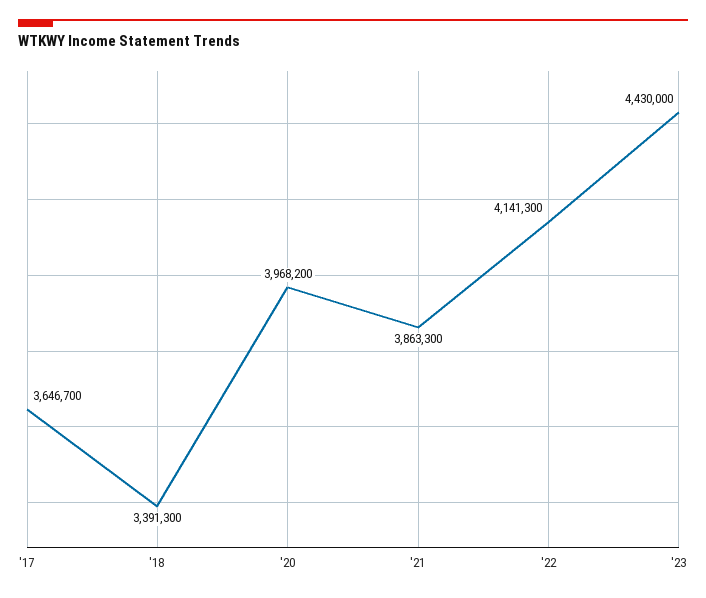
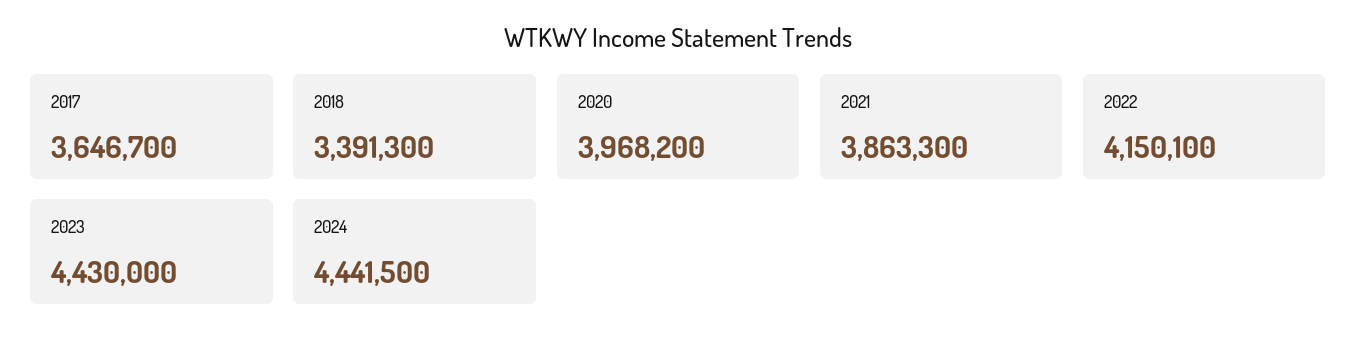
'22: 4141300 -> 4150100
2024: none -> 4441500

